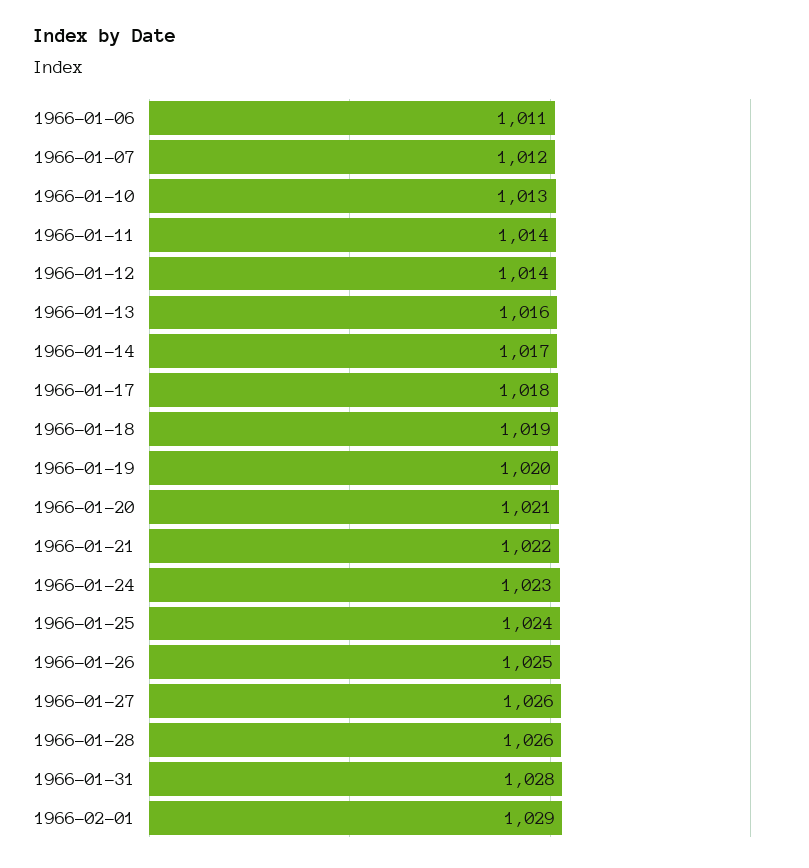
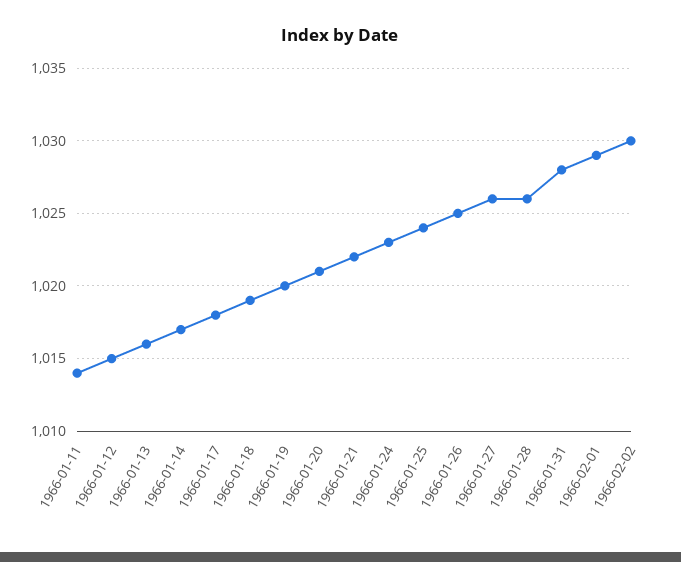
1966-01-06: 1011 -> none
1966-01-07: 1012 -> none
1966-01-10: 1013 -> none
1966-01-12: 1014 -> 1015
1966-02-02: none -> 1030

